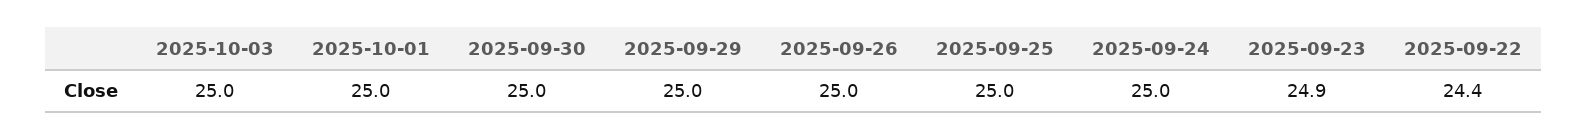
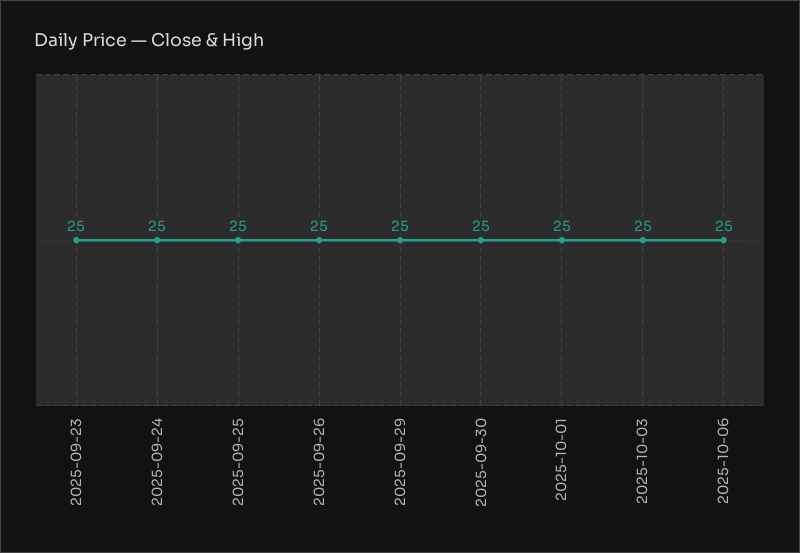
2025-09-23: 24.9 -> 25
2025-09-22: 24.4 -> none
2025-10-06: none -> 25

